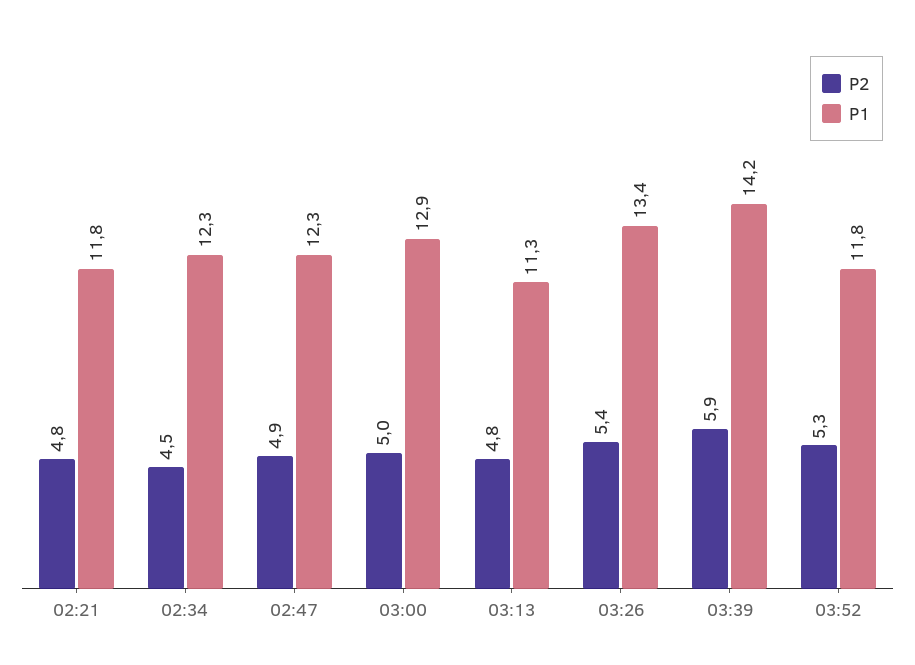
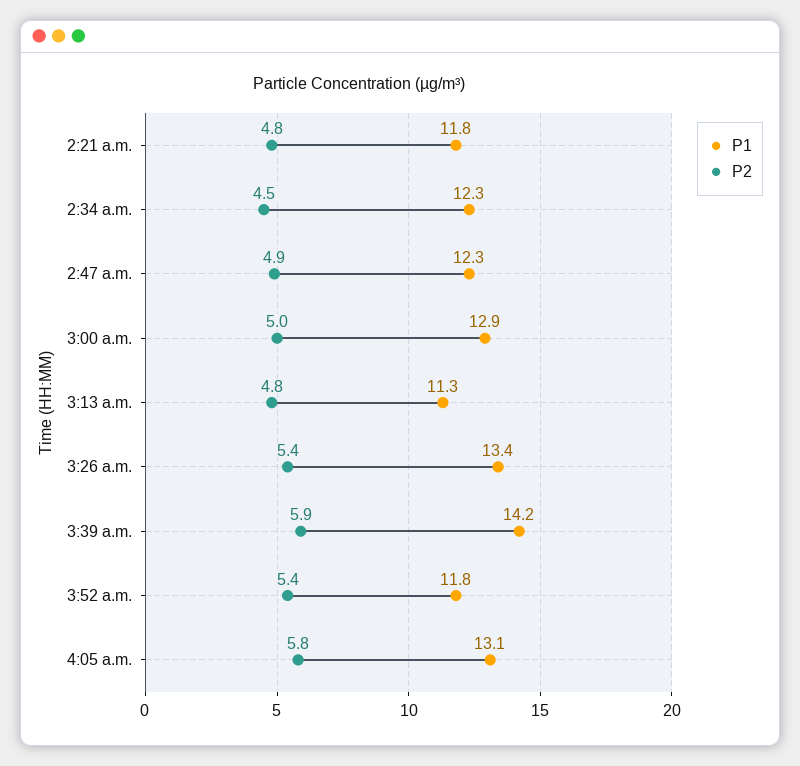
P2, 03:52: 5.3 -> 5.4
P1, 4:05 a.m.: none -> 13.1
P2, 4:05 a.m.: none -> 5.8

